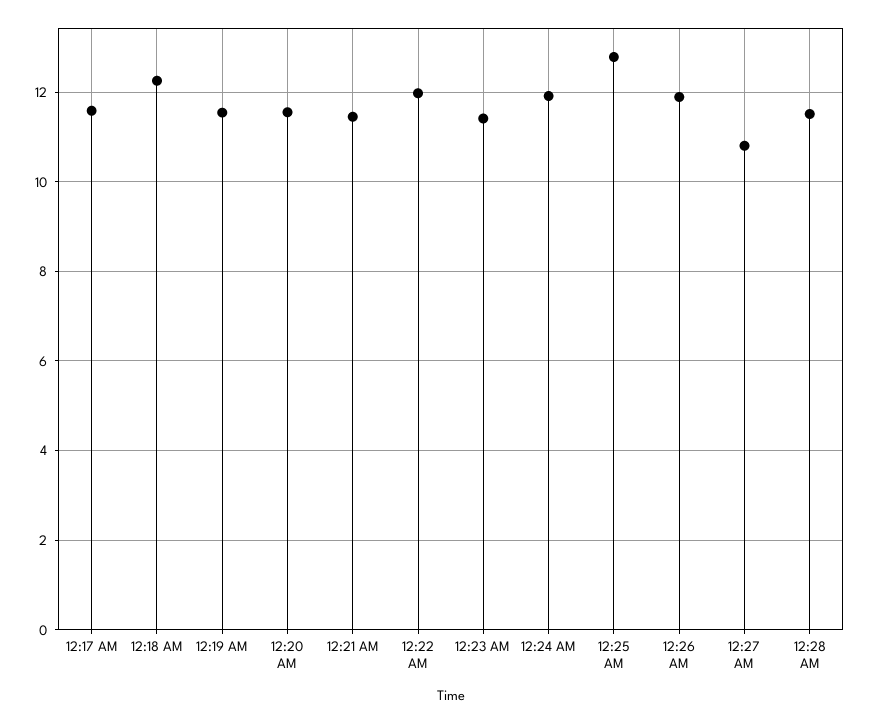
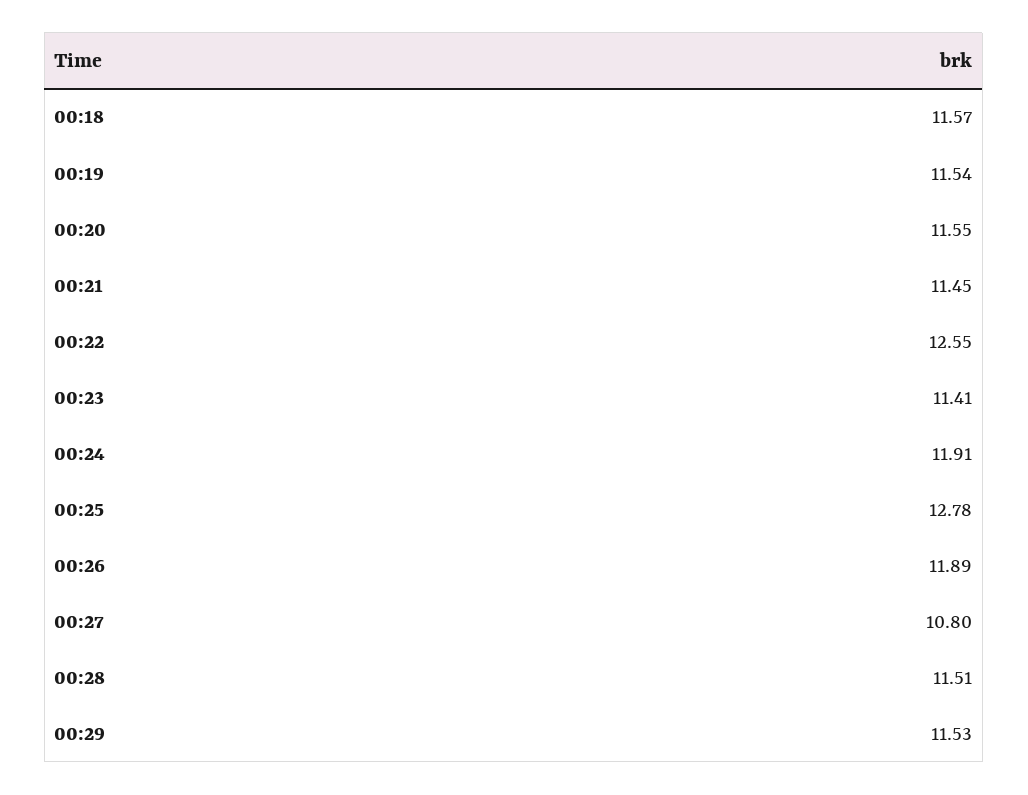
12:17 AM: 11.6 -> none
12:18 AM: 12.2 -> 11.57
12:22 AM: 12 -> 12.55
00:29: none -> 11.53

